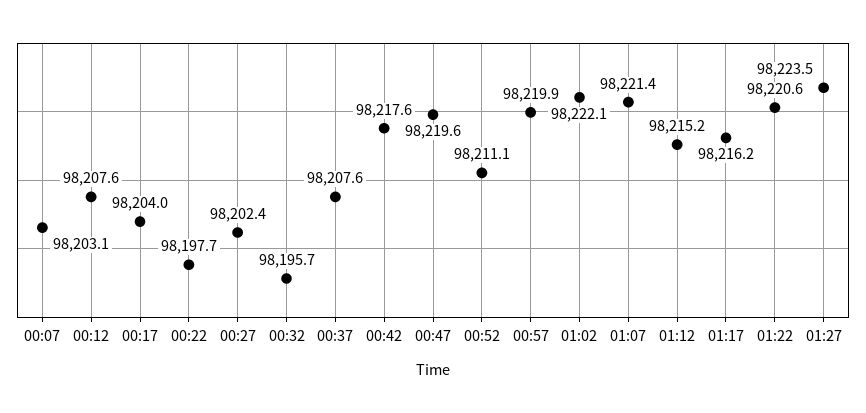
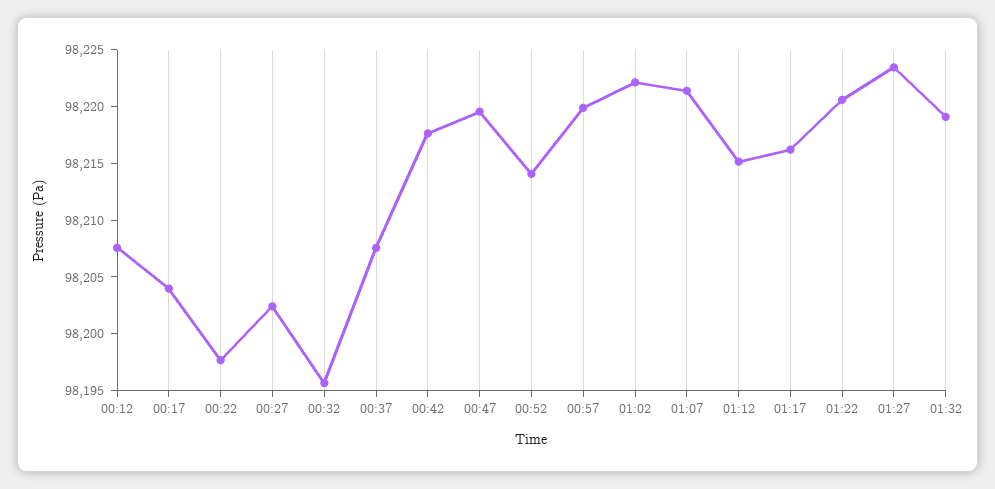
00:07: 98203.1 -> none
00:52: 98211.1 -> 98214
01:32: none -> 98219

